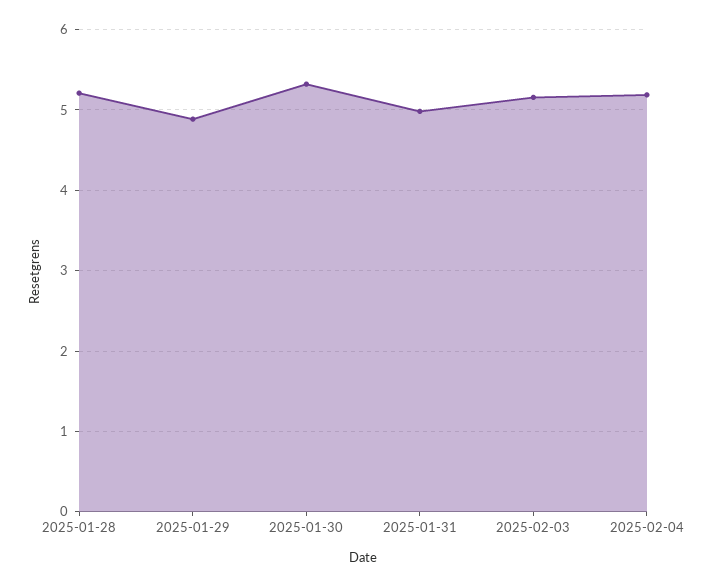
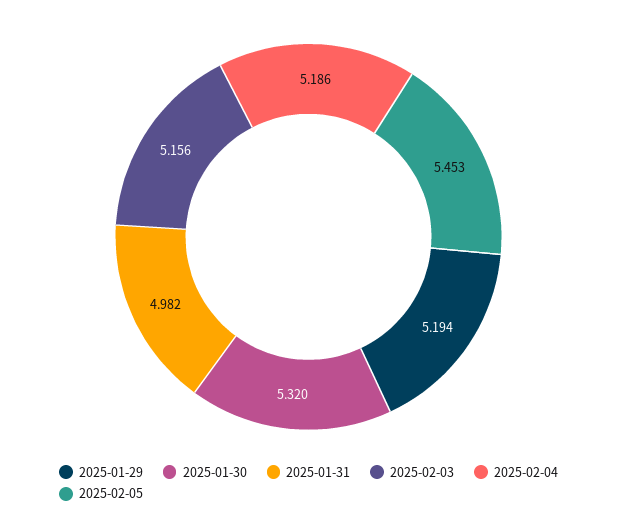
2025-01-28: 5.2 -> none
2025-01-29: 4.9 -> 5.194
2025-02-05: none -> 5.453

